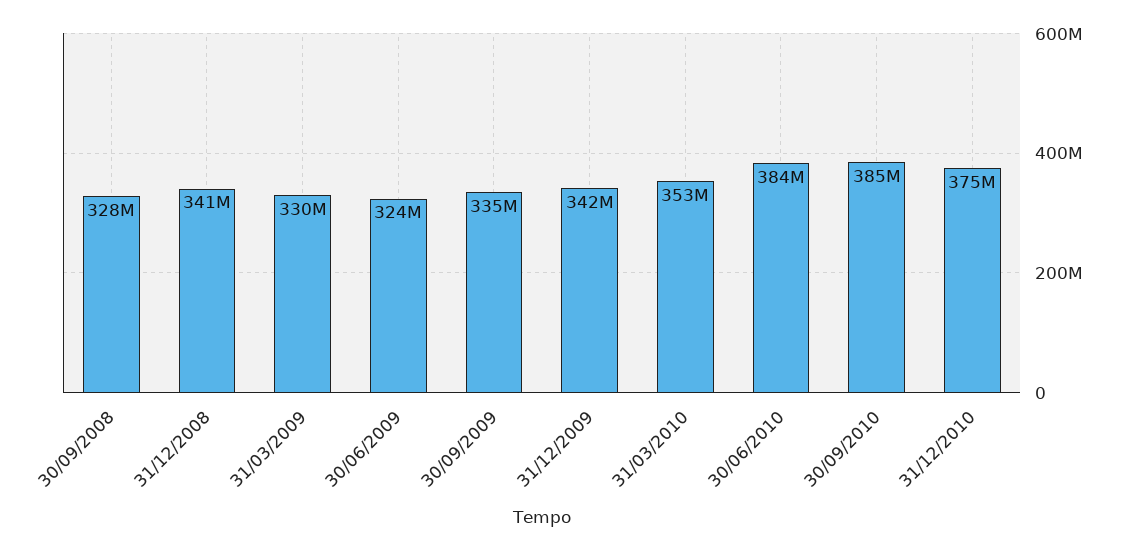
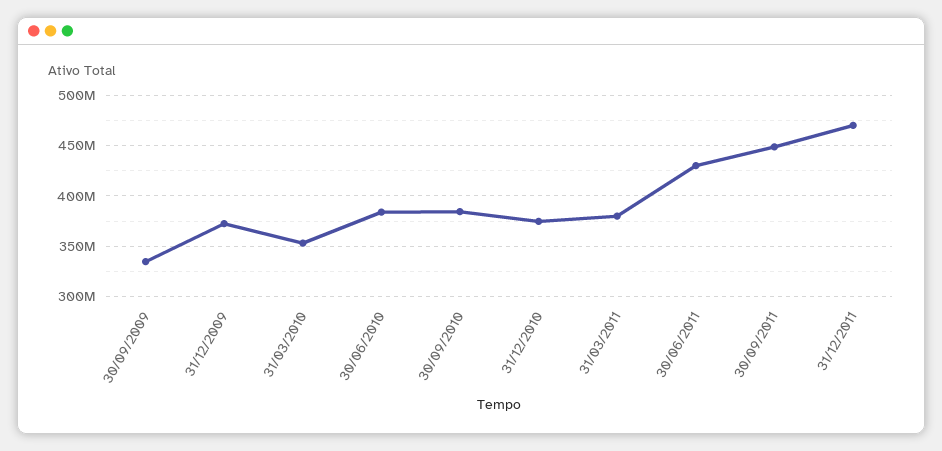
30/09/2008: 328000000 -> none
31/12/2008: 341000000 -> none
31/03/2009: 330000000 -> none
30/06/2009: 324000000 -> none
31/12/2009: 342000000 -> 370000000
31/03/2011: none -> 380000000
30/06/2011: none -> 430000000
30/09/2011: none -> 450000000
31/12/2011: none -> 470000000

